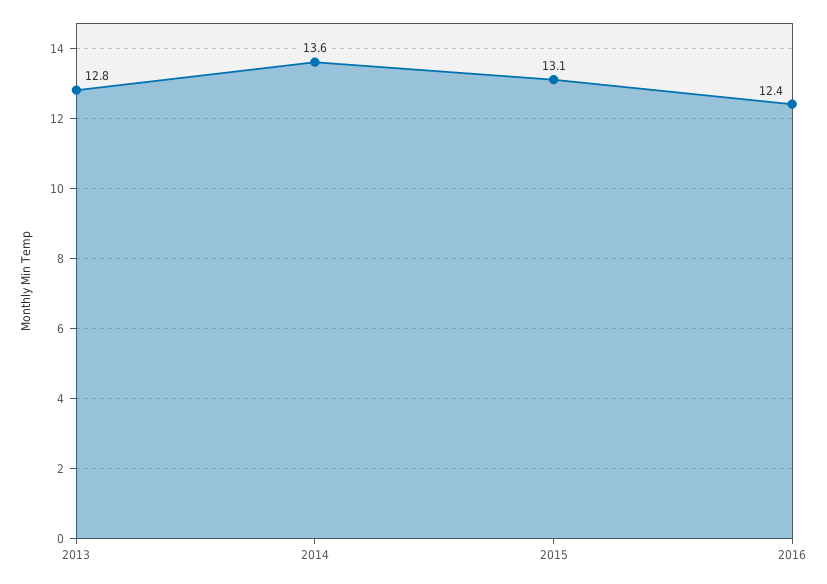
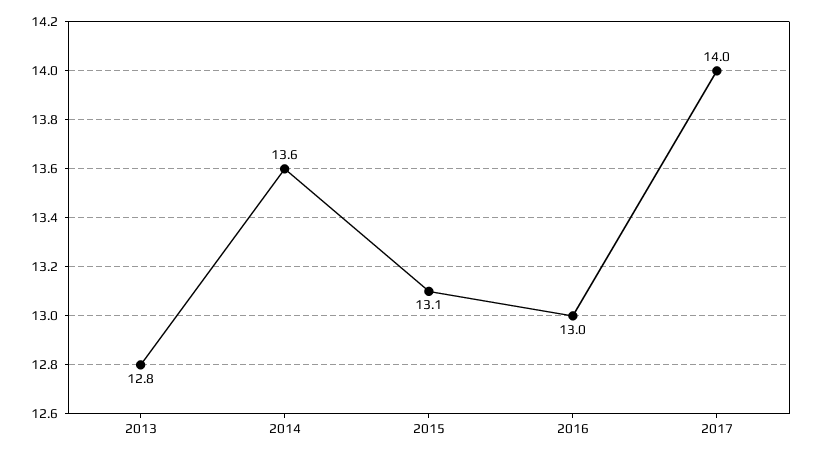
2016: 12.4 -> 13
2017: none -> 14

